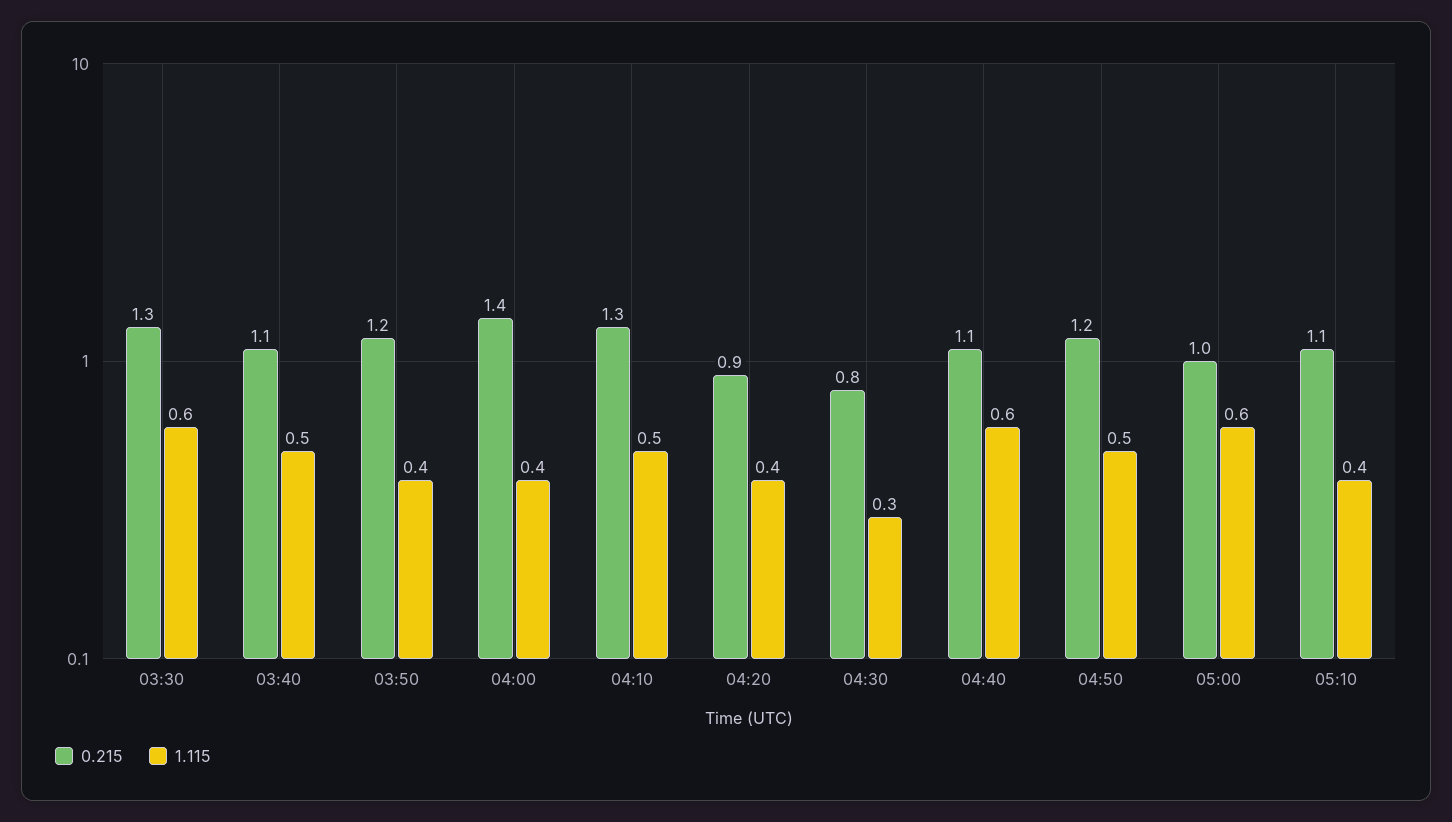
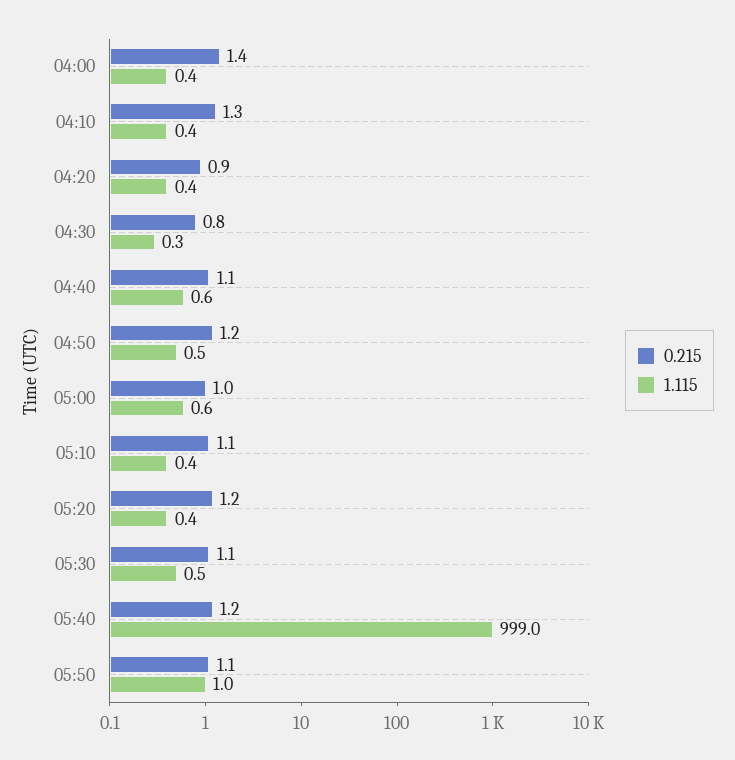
0.215, 03:30: 1.3 -> none
1.115, 03:30: 0.6 -> none
0.215, 03:40: 1.1 -> none
1.115, 03:40: 0.5 -> none
0.215, 03:50: 1.2 -> none
1.115, 03:50: 0.4 -> none
1.115, 04:10: 0.5 -> 0.4
0.215, 05:20: none -> 1.2
1.115, 05:20: none -> 0.4
0.215, 05:30: none -> 1.1
1.115, 05:30: none -> 0.5
0.215, 05:40: none -> 1.2
1.115, 05:40: none -> 999
0.215, 05:50: none -> 1.1
1.115, 05:50: none -> 1

